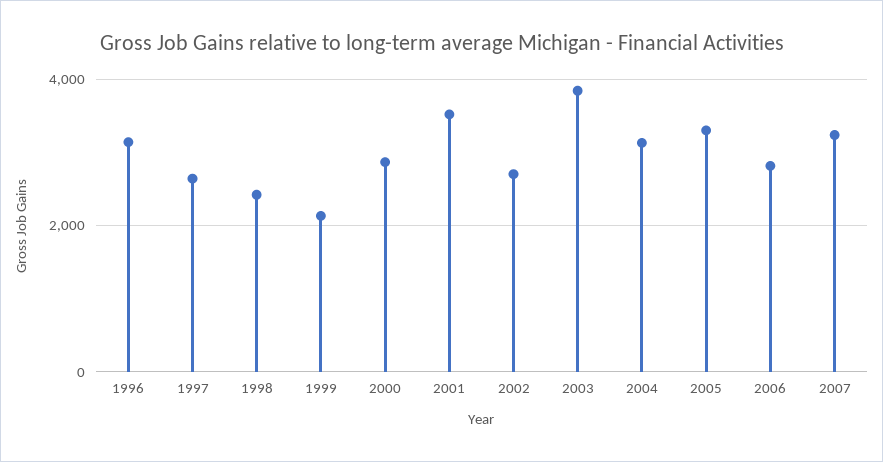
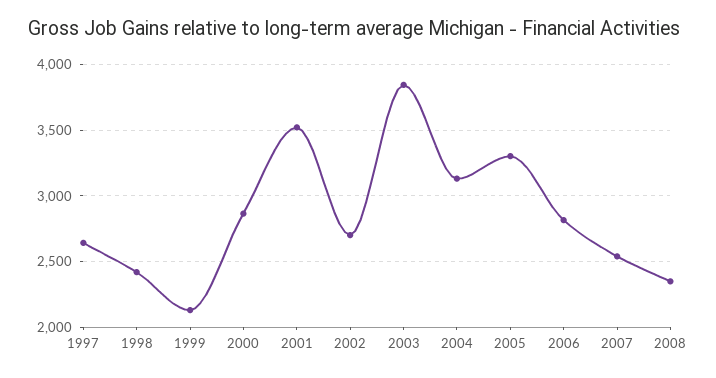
1996: 3200 -> none
2007: 3200 -> 2550
2008: none -> 2350

